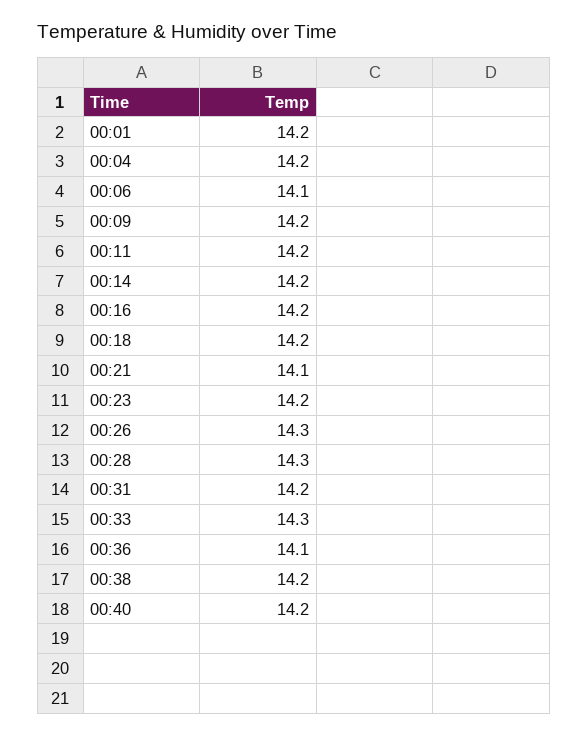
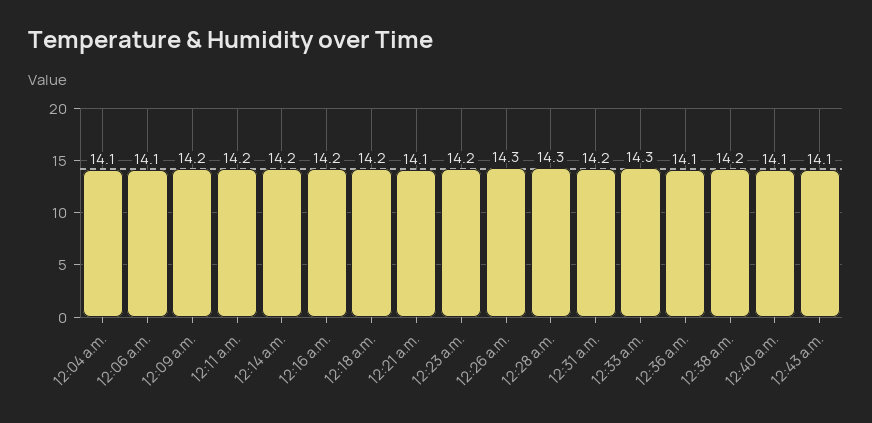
00:01: 14.2 -> none
00:04: 14.2 -> 14.1
00:40: 14.2 -> 14.1
12:43 a.m.: none -> 14.1

